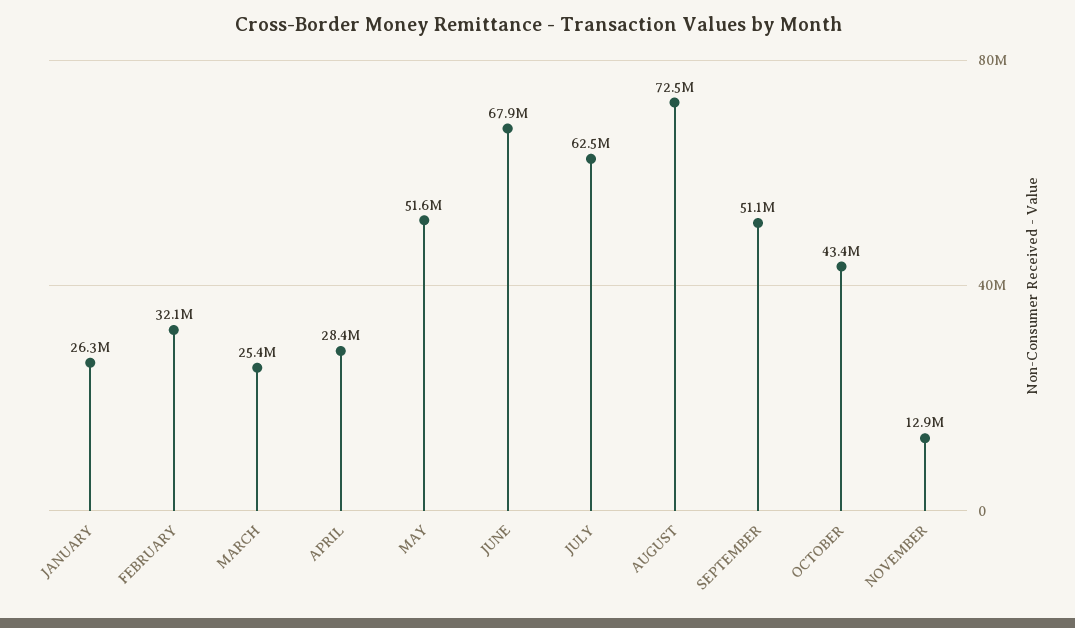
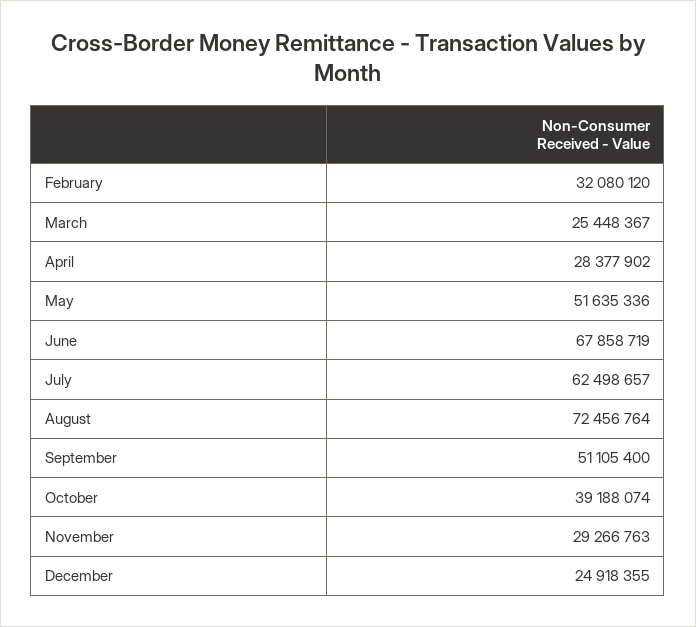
JANUARY: 26300000 -> none
OCTOBER: 43400000 -> 39188074
NOVEMBER: 12900000 -> 29266763
December: none -> 24918355

